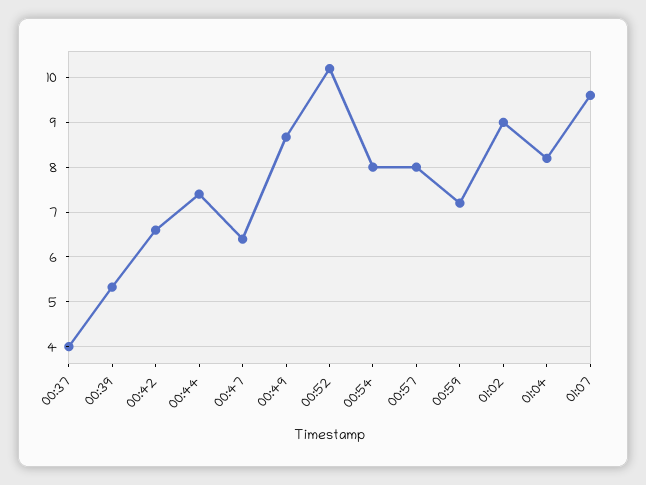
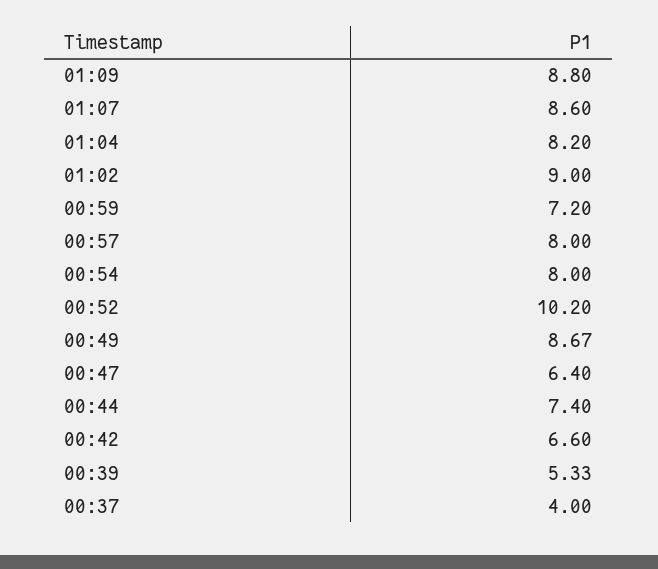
01:07: 9.6 -> 8.6
01:09: none -> 8.8

